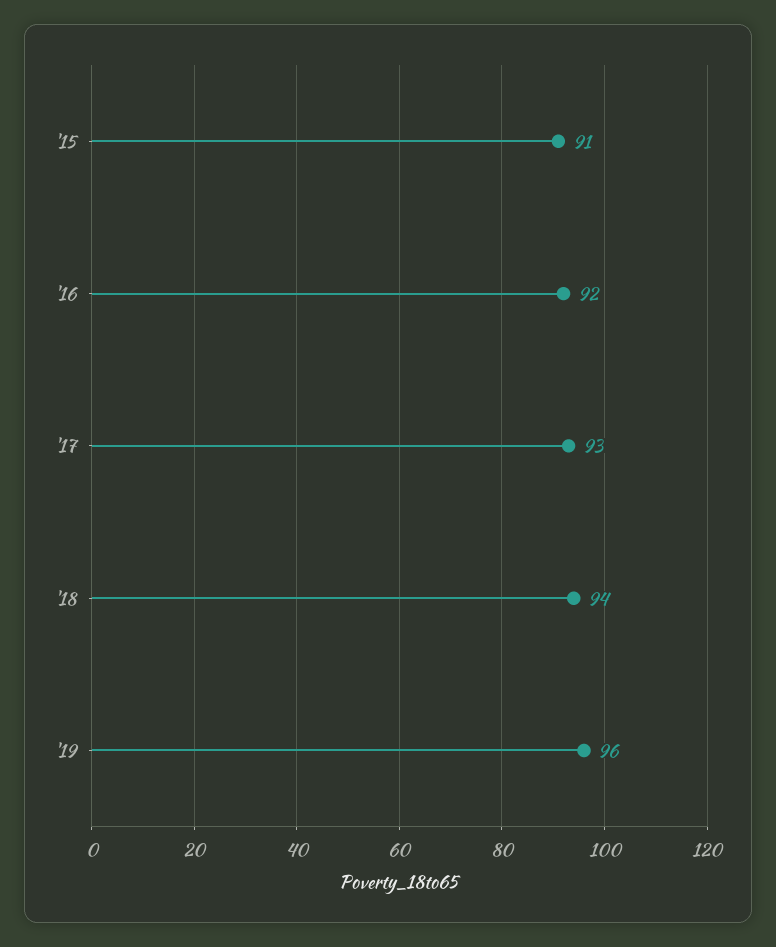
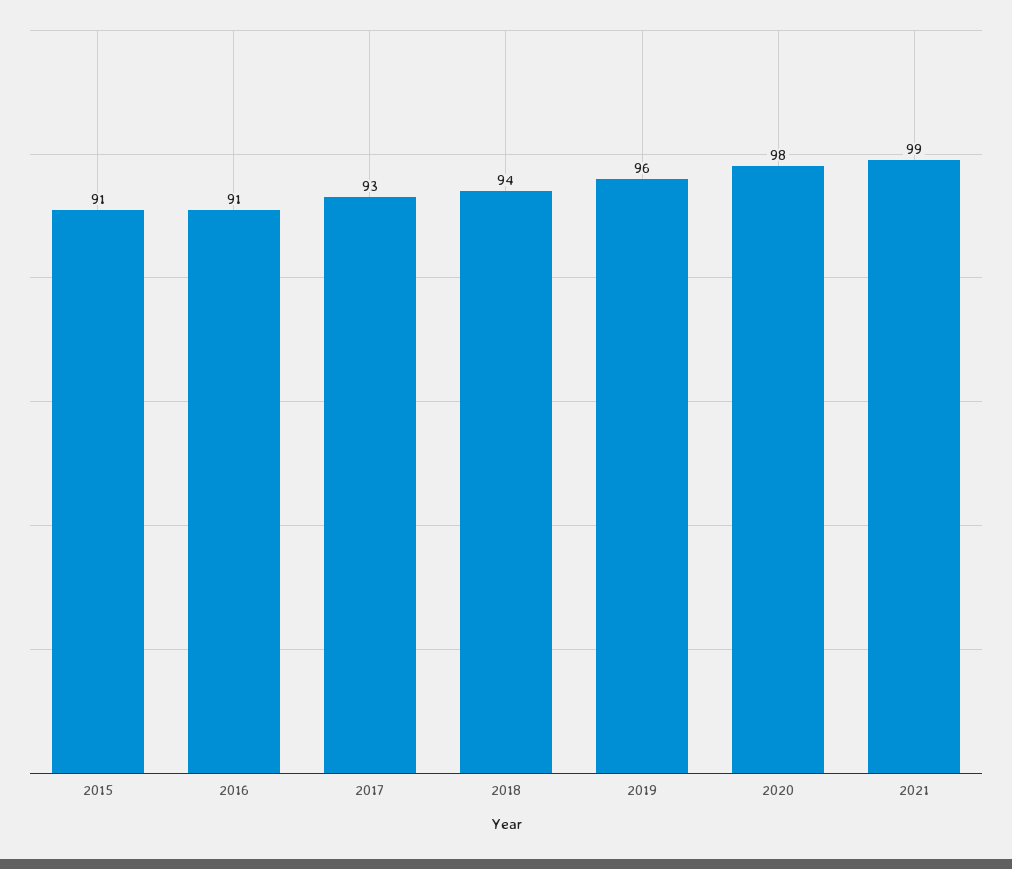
'16: 92 -> 91
2020: none -> 98
2021: none -> 99

